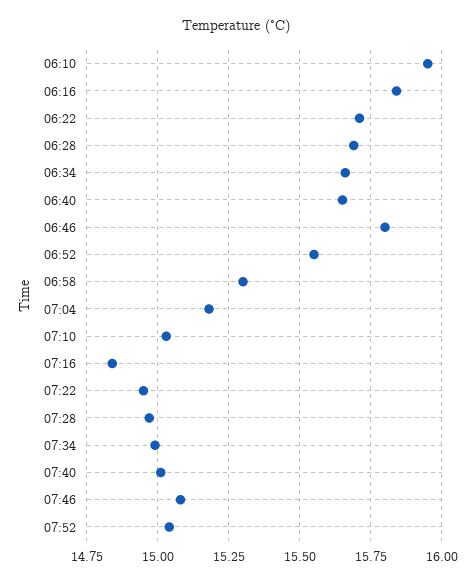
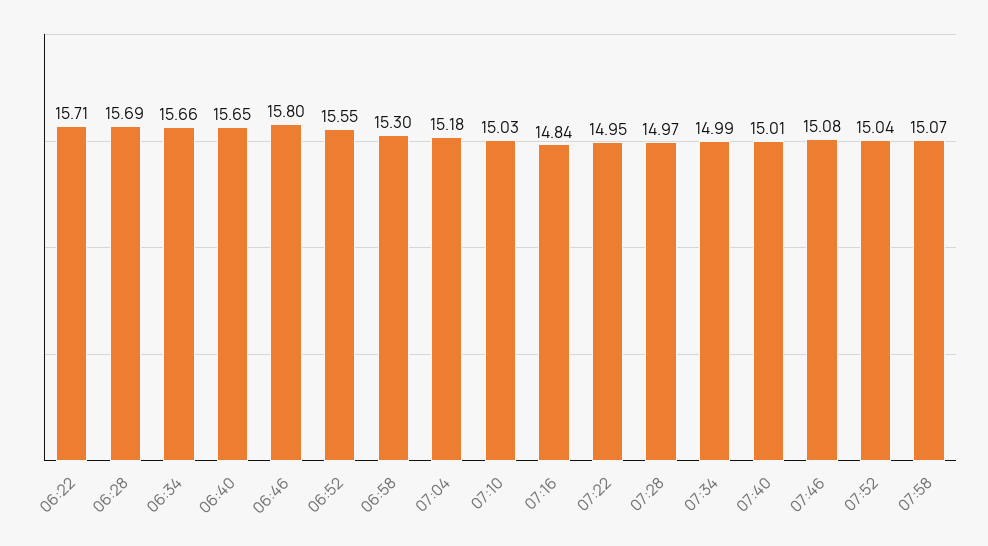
06:10: 15.95 -> none
06:16: 15.85 -> none
07:58: none -> 15.07

